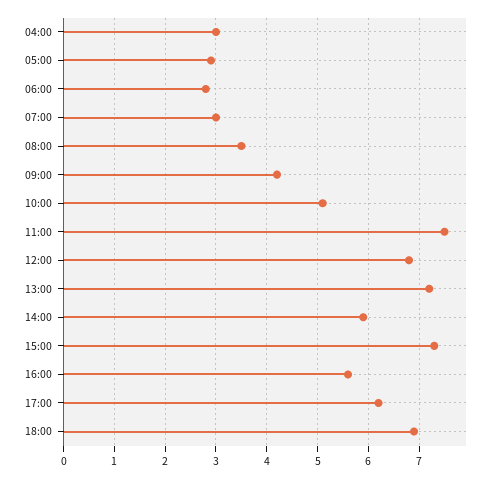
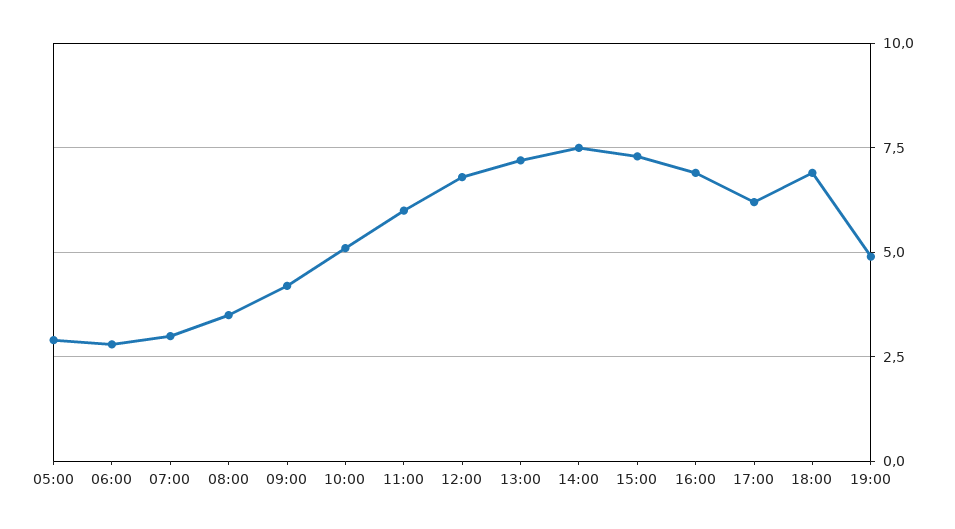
04:00: 3 -> none
11:00: 7.5 -> 6
14:00: 6 -> 7.5
16:00: 5.5 -> 7
19:00: none -> 5

